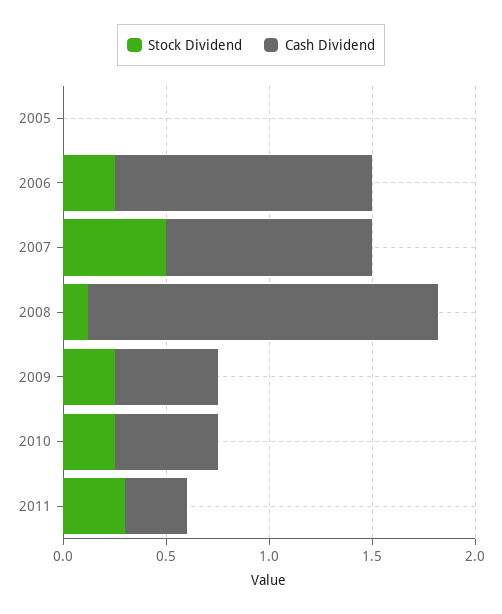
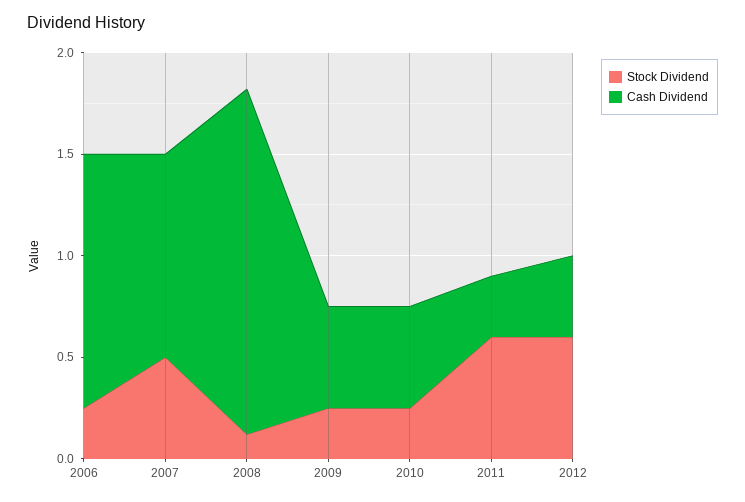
Stock Dividend, 2005: 0 -> none
Cash Dividend, 2005: 0 -> none
Stock Dividend, 2011: 0.3 -> 0.6
Stock Dividend, 2012: none -> 0.6
Cash Dividend, 2012: none -> 0.4

